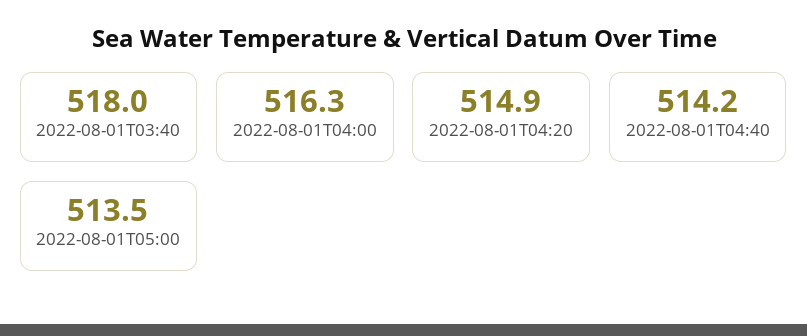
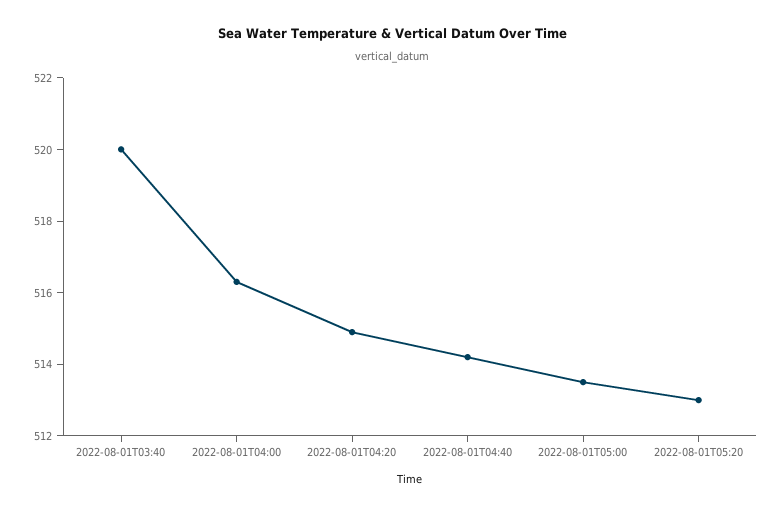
2022-08-01T03:40: 518 -> 520
2022-08-01T05:20: none -> 513

